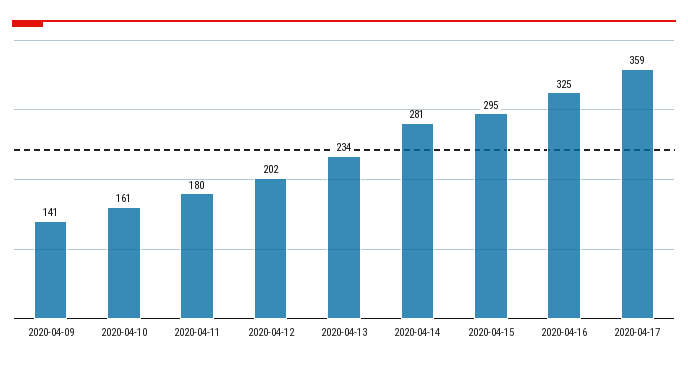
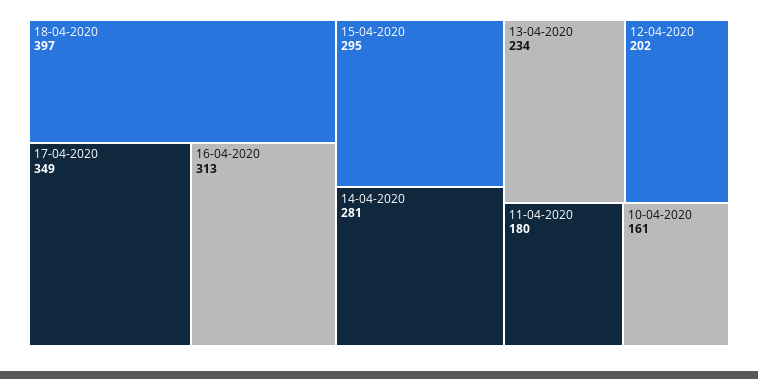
2020-04-09: 141 -> none
2020-04-16: 325 -> 313
2020-04-17: 359 -> 349
18-04-2020: none -> 397

